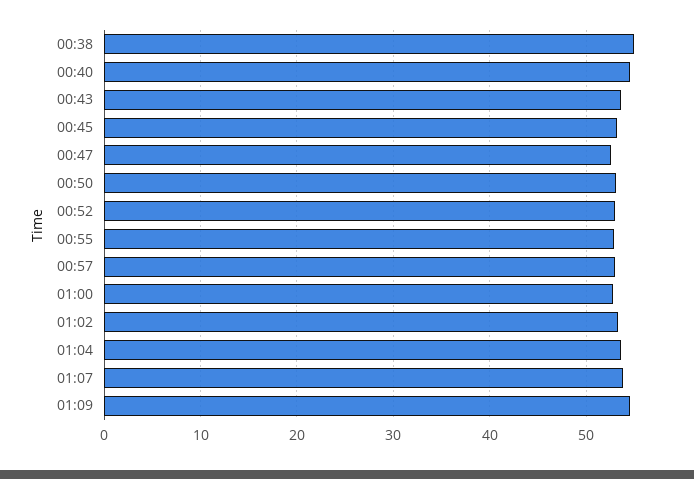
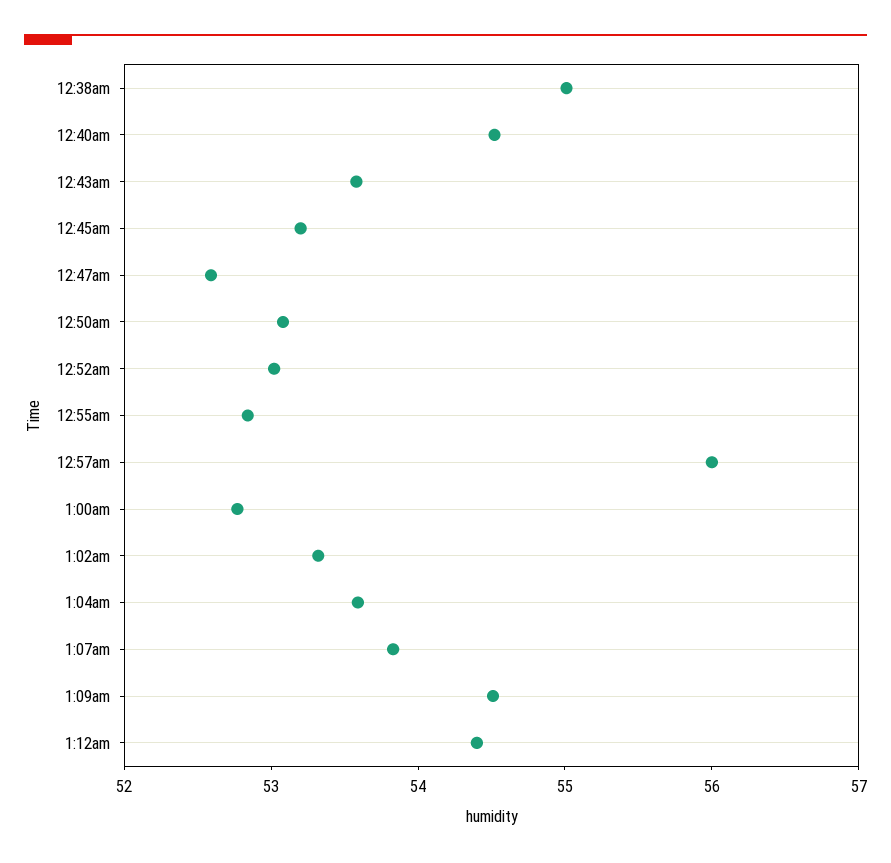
00:57: 53 -> 56
1:12am: none -> 54.4

